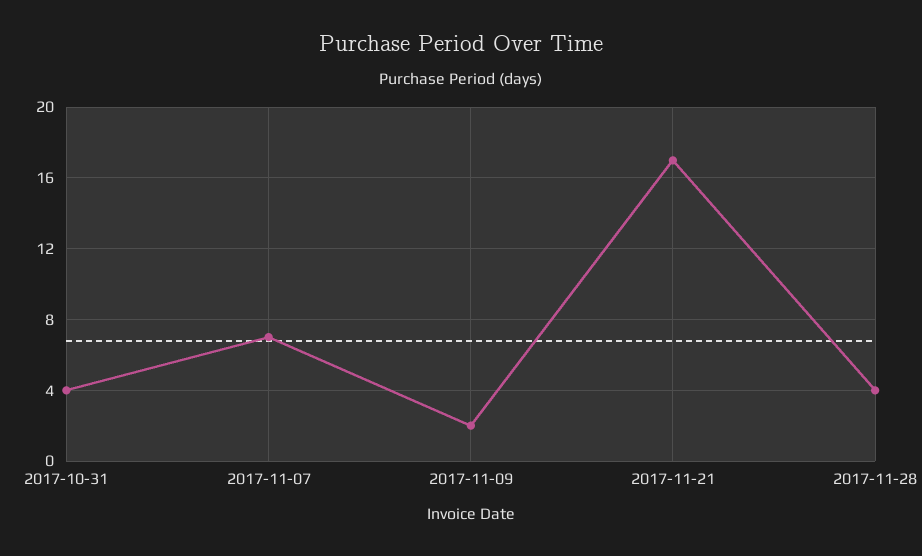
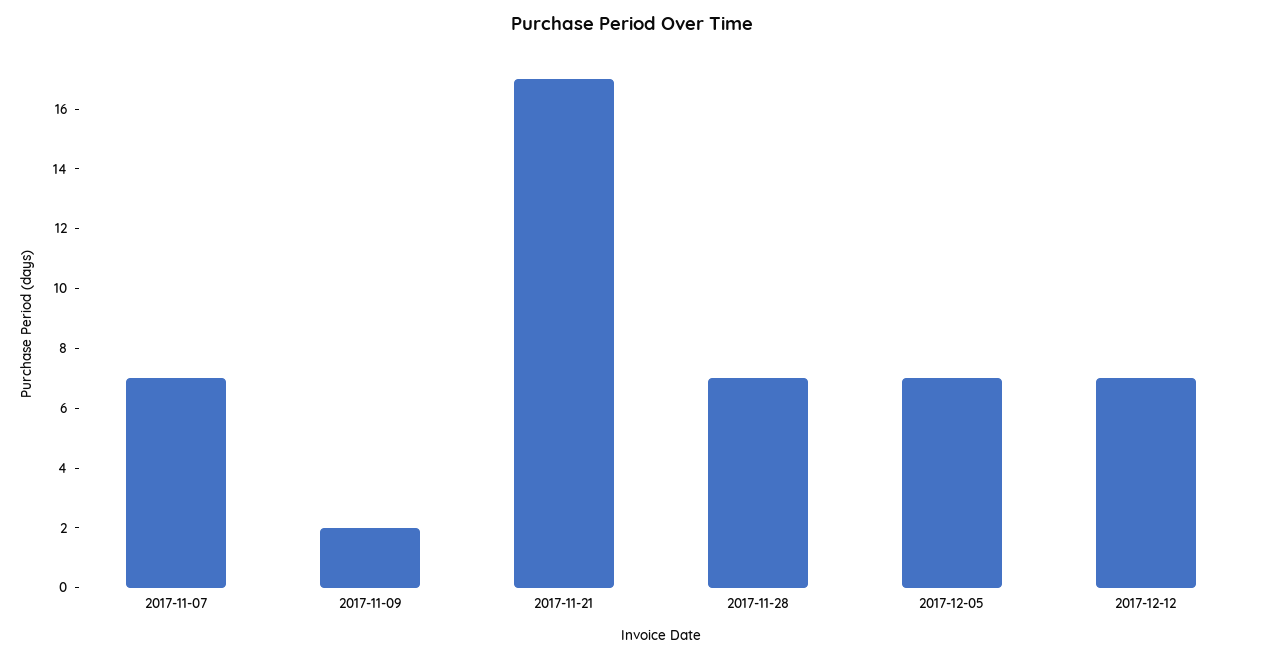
2017-10-31: 4 -> none
2017-11-28: 4 -> 7
2017-12-05: none -> 7
2017-12-12: none -> 7

